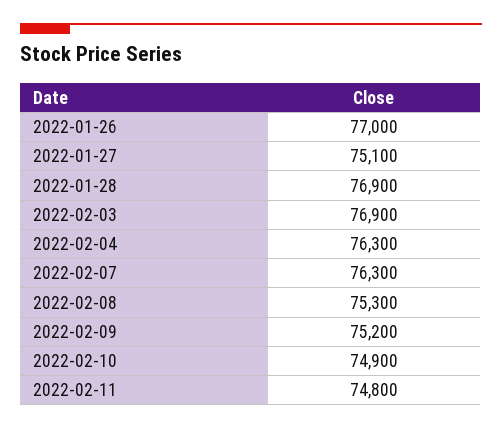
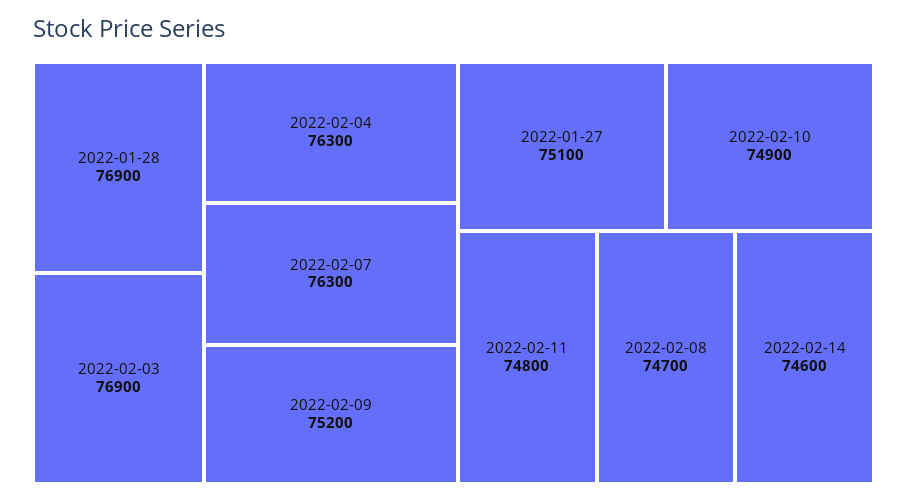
2022-01-26: 77000 -> none
2022-02-08: 75300 -> 74700
2022-02-14: none -> 74600

